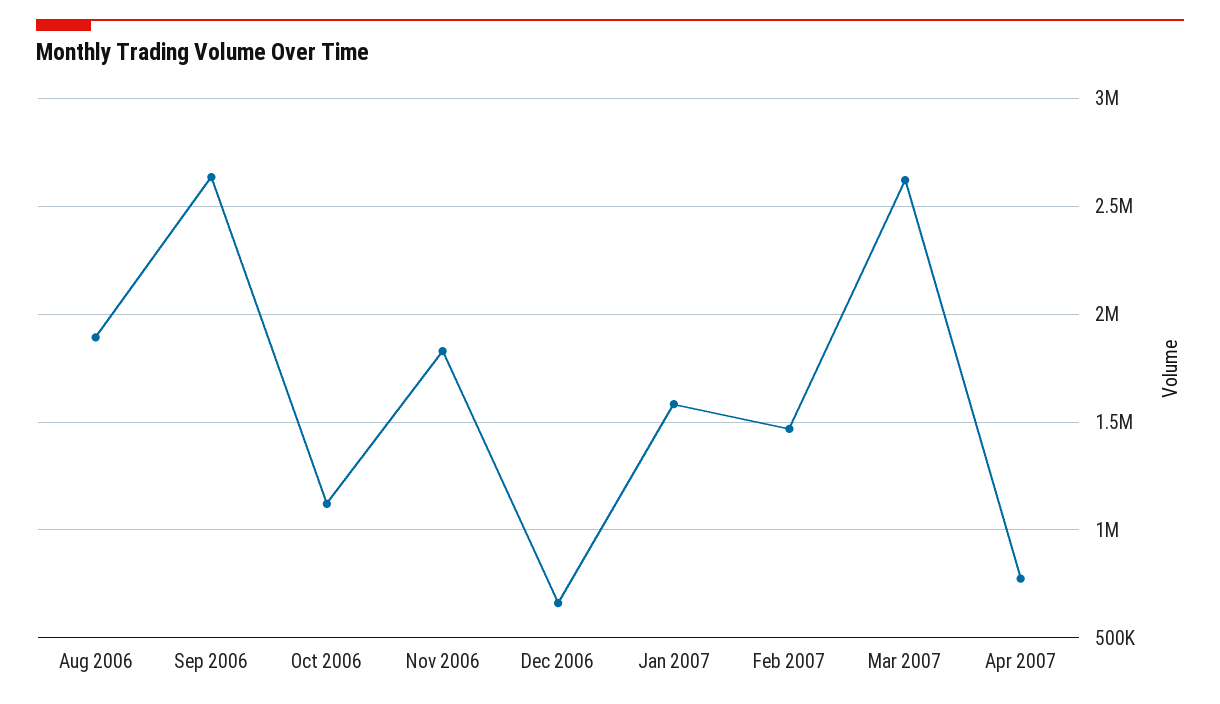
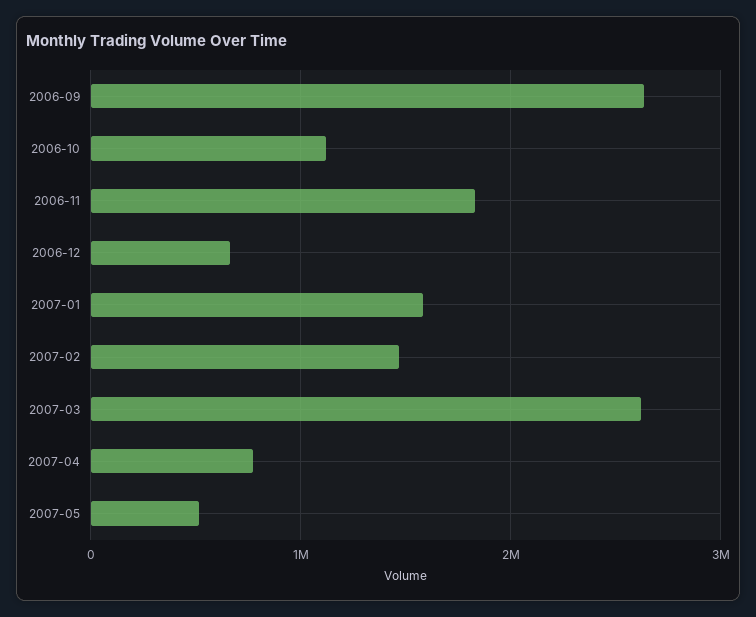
Aug 2006: 1900000 -> none
2007-05: none -> 500000

